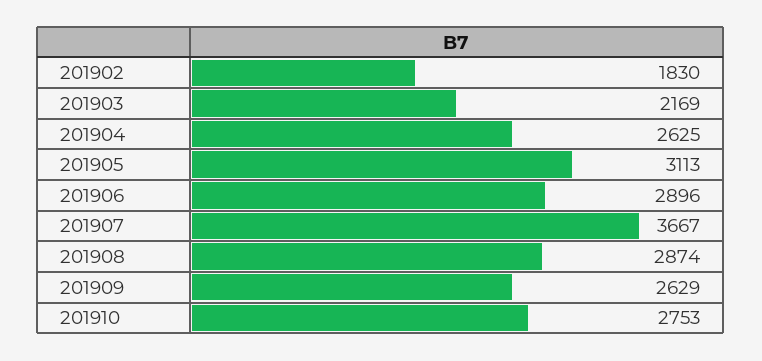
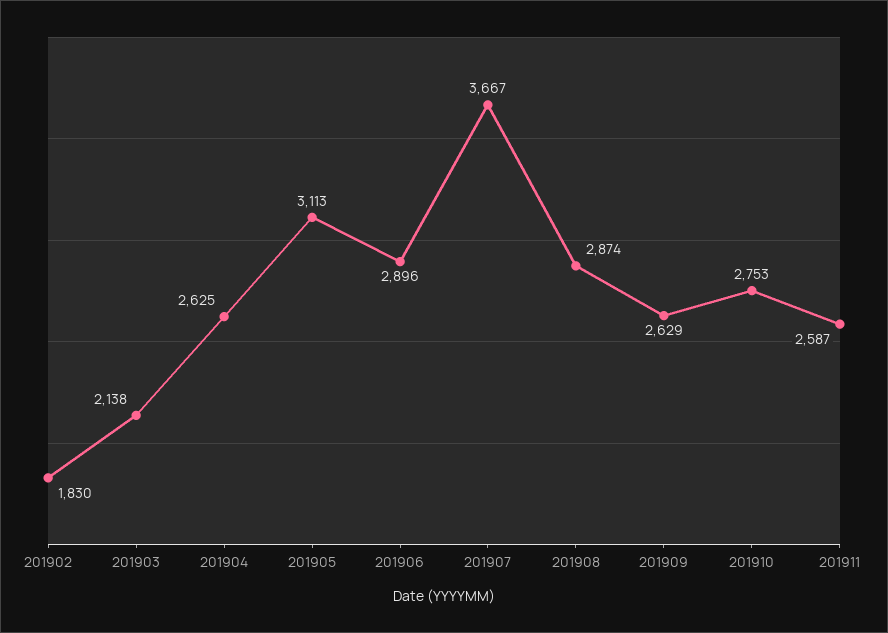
201903: 2169 -> 2138
201911: none -> 2587

